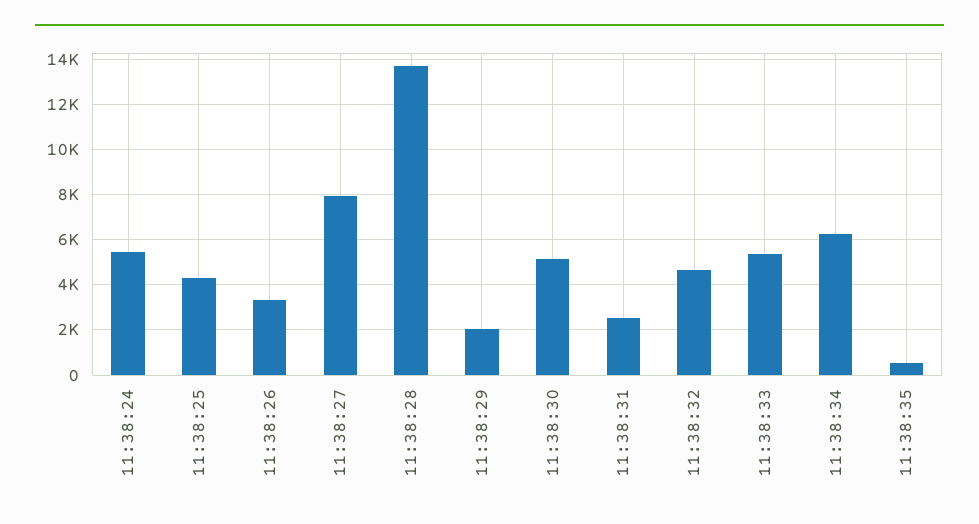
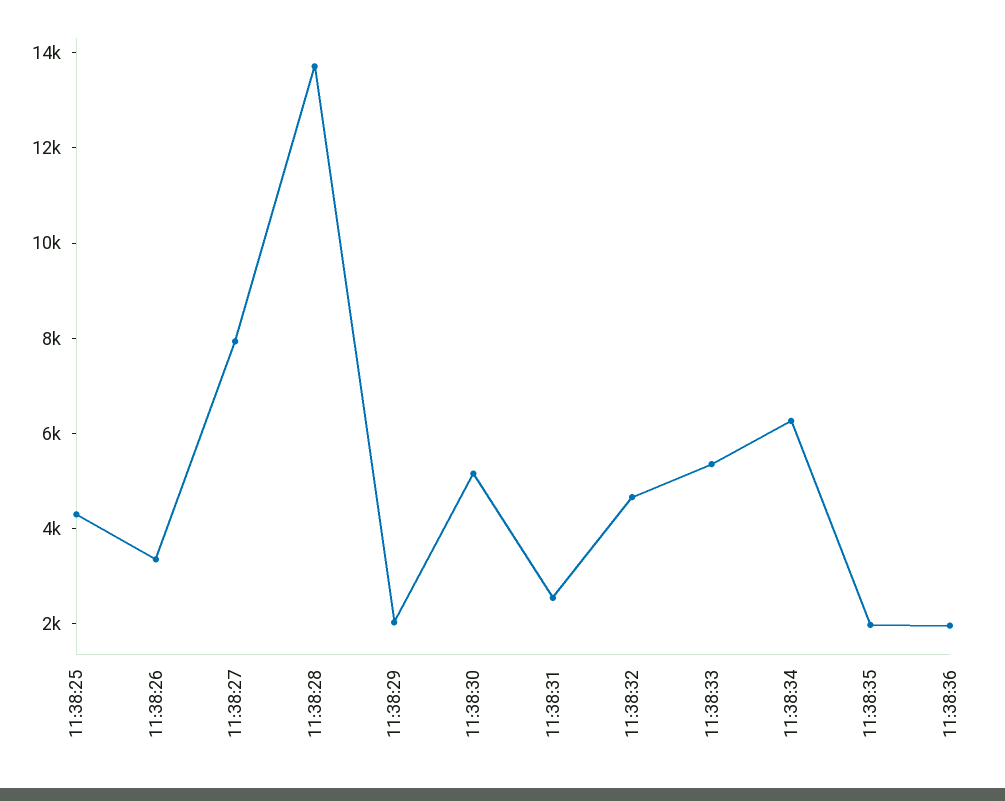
11:38:24: 5500 -> none
11:38:35: 500 -> 2000
11:38:36: none -> 2000

